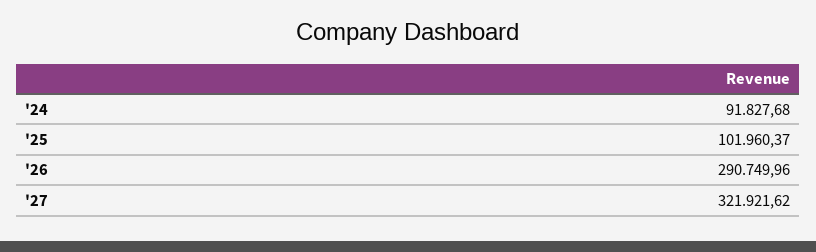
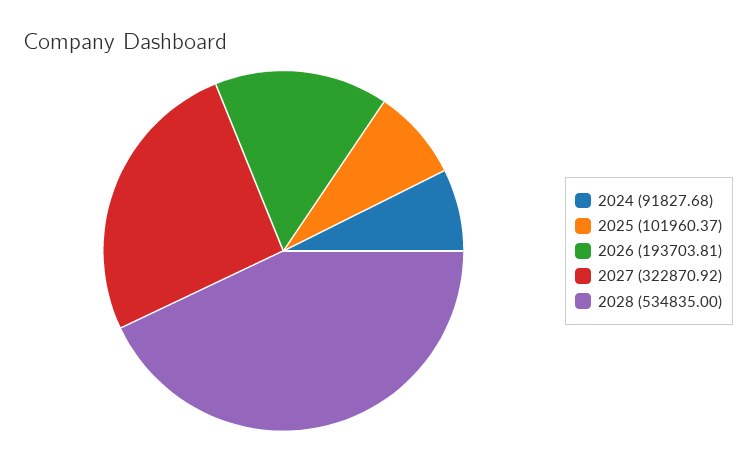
'26: 290749.96 -> 193703.81
'27: 321921.62 -> 322870.92
2028: none -> 534835

